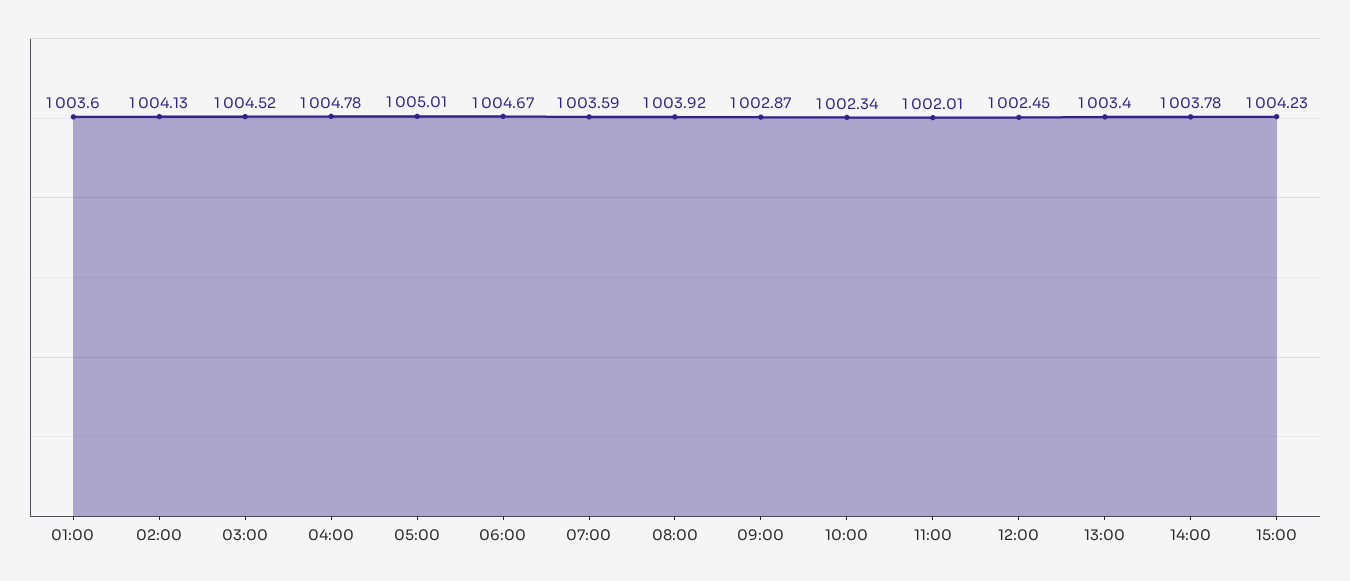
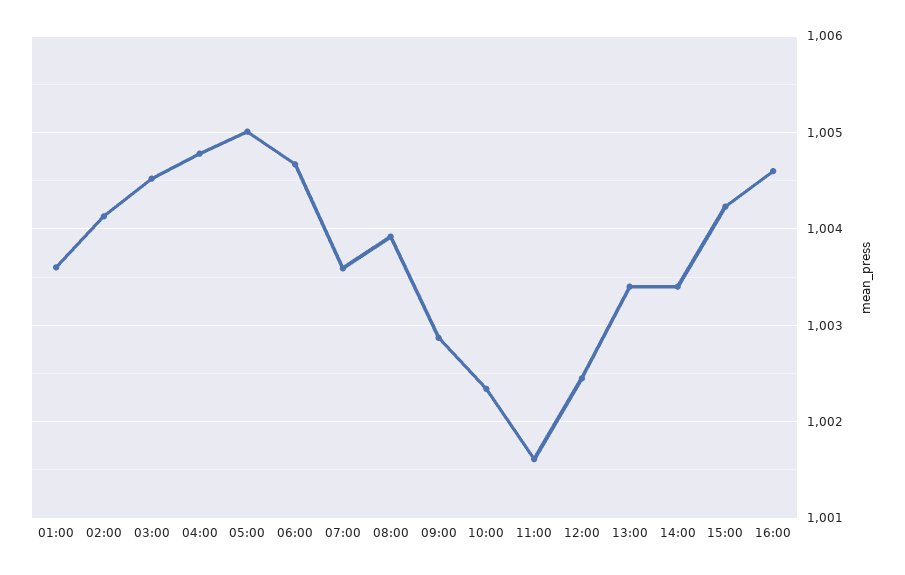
11:00: 1002.01 -> 1001.6
14:00: 1003.78 -> 1003.4
16:00: none -> 1004.6

